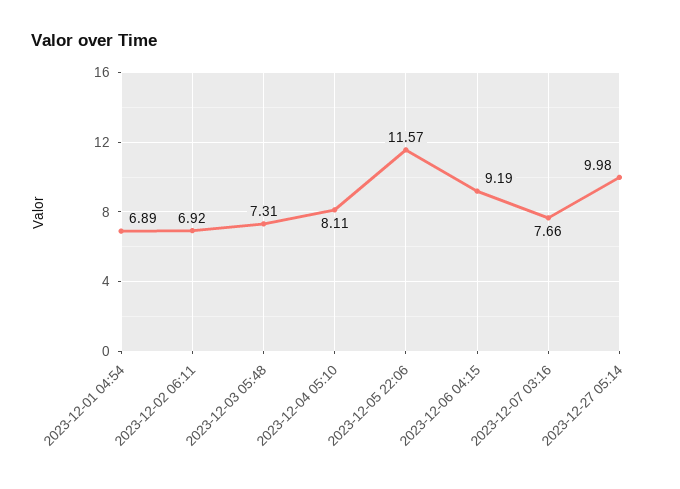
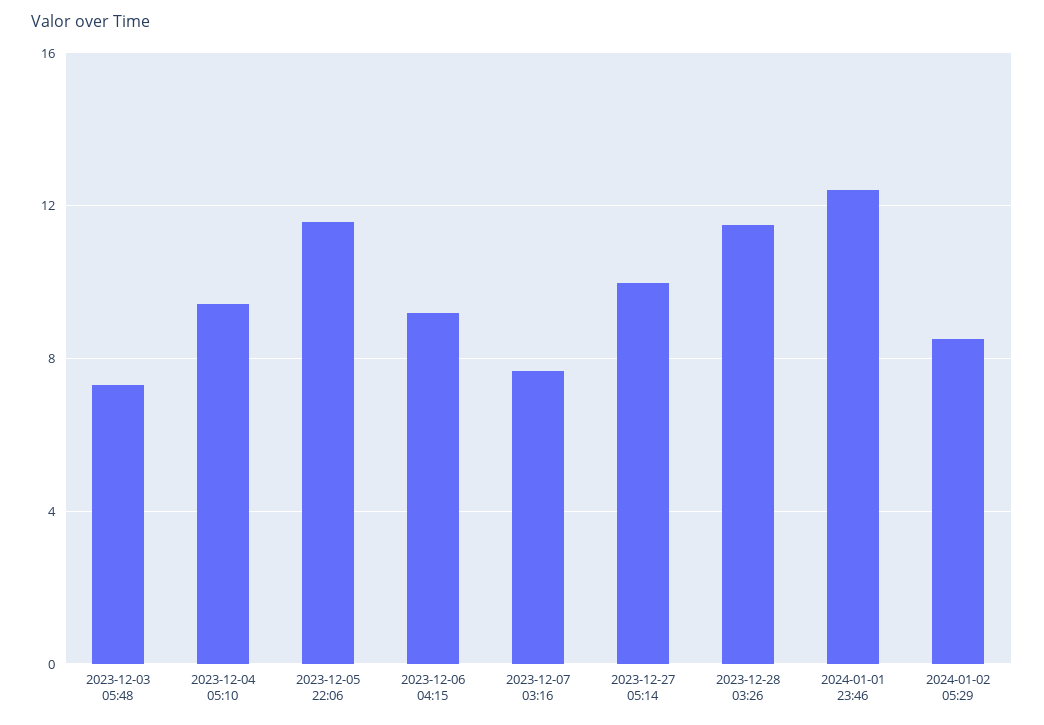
2023-12-01 04:54: 6.89 -> none
2023-12-02 06:11: 6.92 -> none
2023-12-04 05:10: 8.11 -> 9.5
2023-12-28 03:26: none -> 11.5
2024-01-01 23:46: none -> 12.5
2024-01-02 05:29: none -> 8.5

